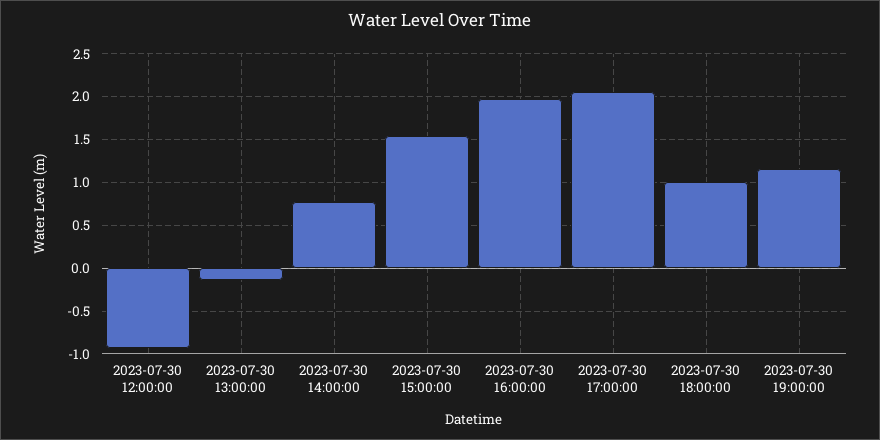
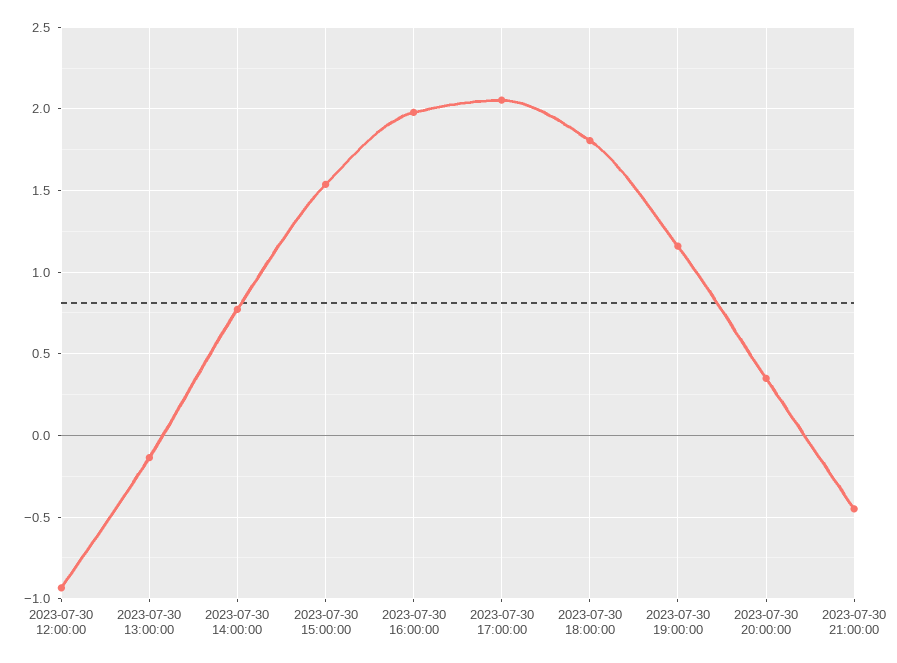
2023-07-30 18:00:00: 1 -> 1.8
2023-07-30 20:00:00: none -> 0.35
2023-07-30 21:00:00: none -> -0.45

